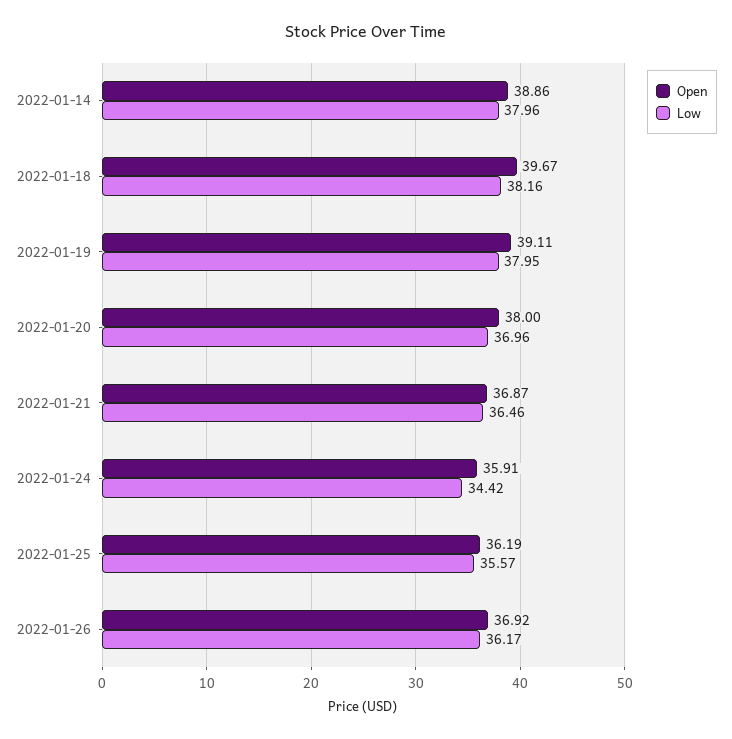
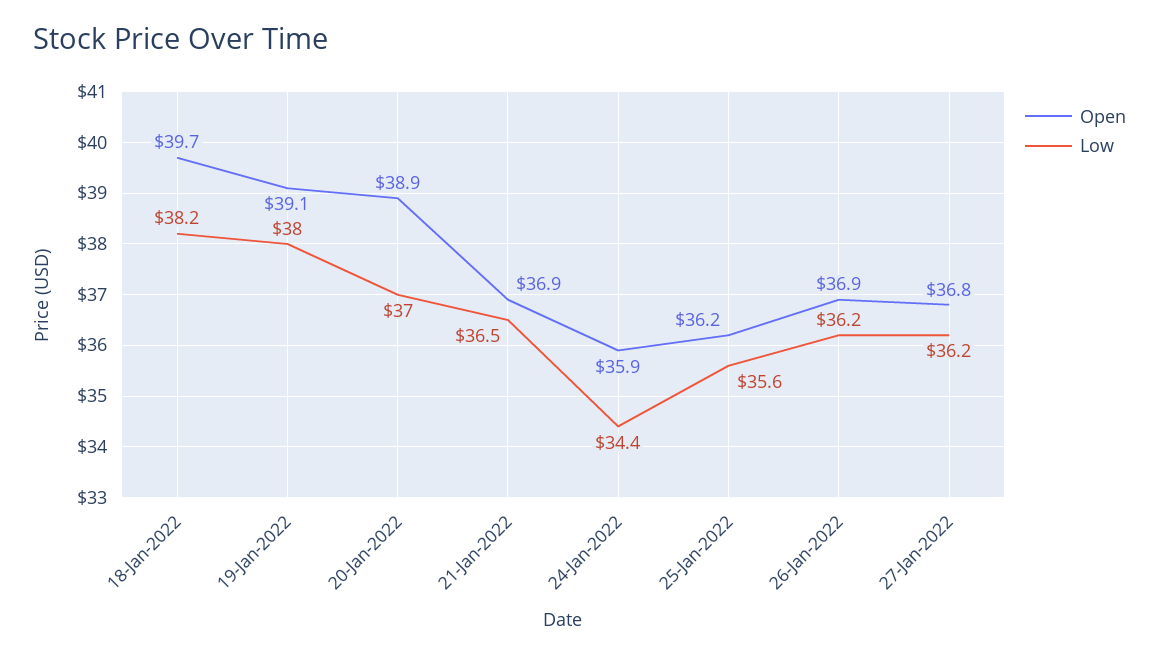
Open, 2022-01-14: 38.86 -> none
Low, 2022-01-14: 37.96 -> none
Open, 2022-01-20: 38 -> 38.9
Open, 27-Jan-2022: none -> 36.8
Low, 27-Jan-2022: none -> 36.2

